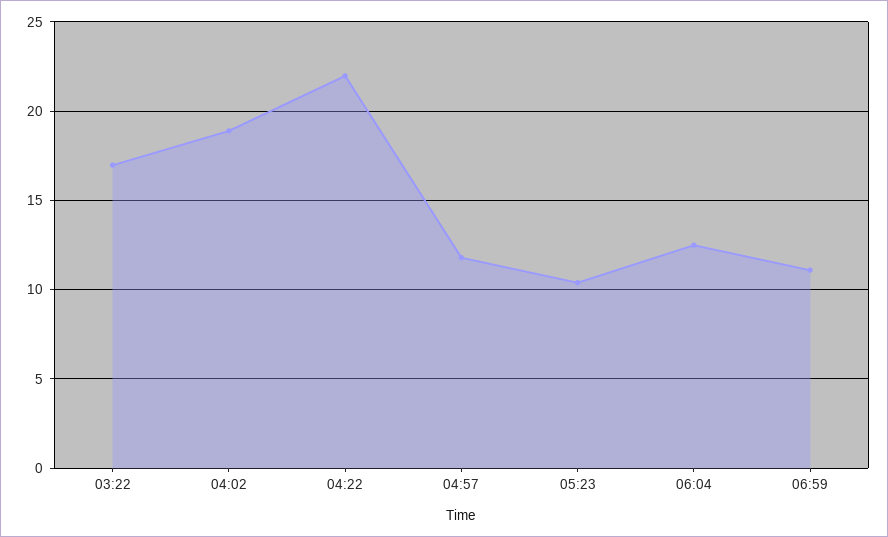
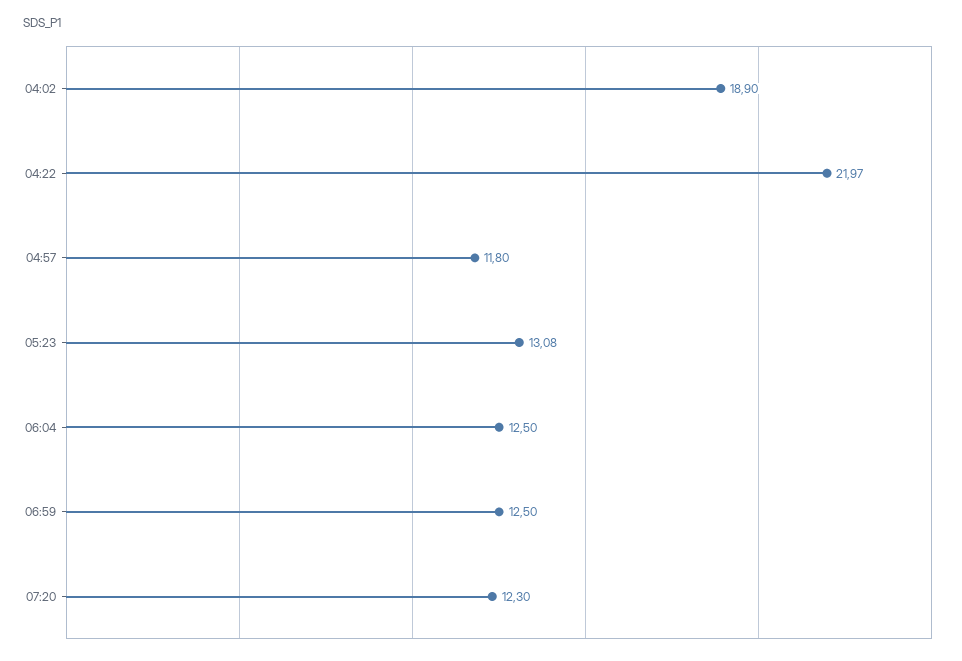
03:22: 17 -> none
05:23: 10.5 -> 13.08
06:59: 11 -> 12.5
07:20: none -> 12.3

